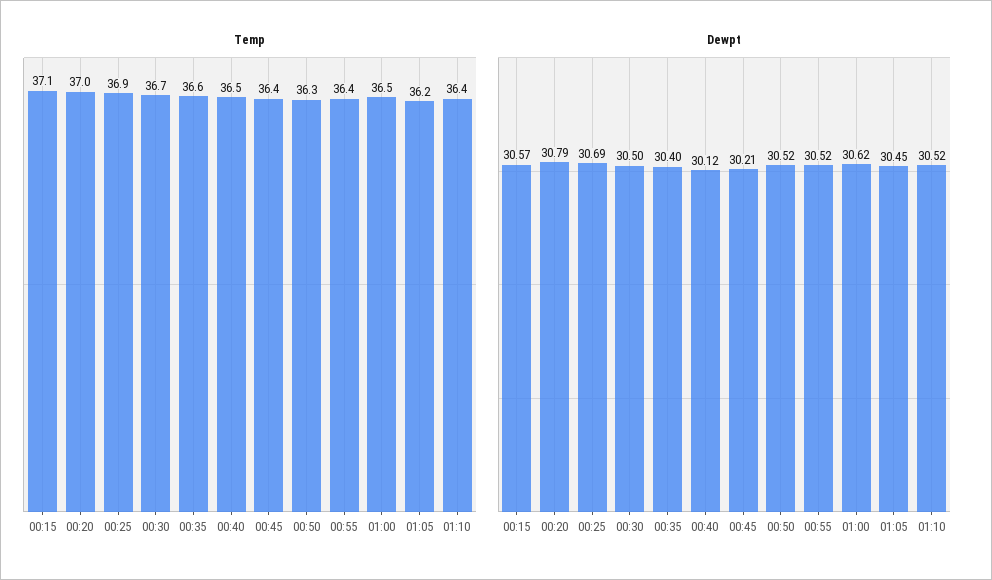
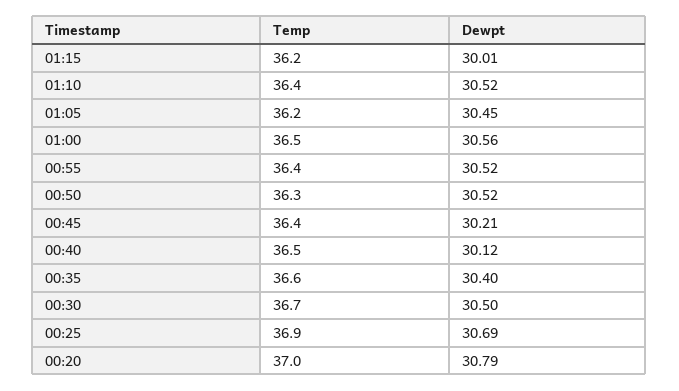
Temp, 00:15: 37.1 -> none
Dewpt, 00:15: 30.57 -> none
Dewpt, 01:00: 30.62 -> 30.56
Temp, 01:15: none -> 36.2
Dewpt, 01:15: none -> 30.01

